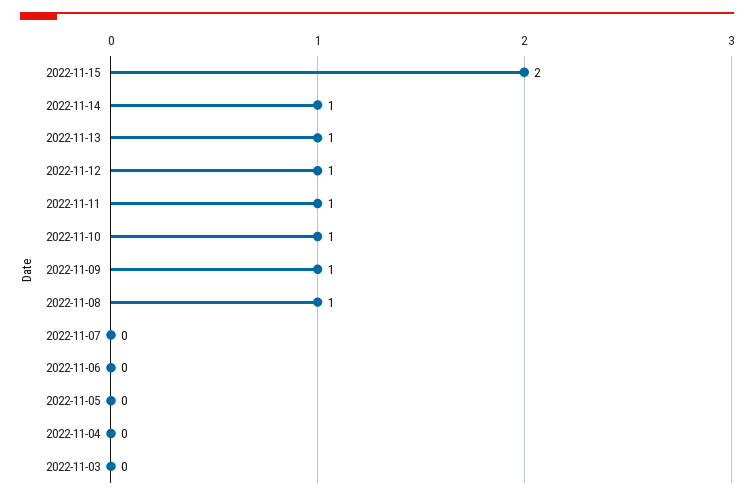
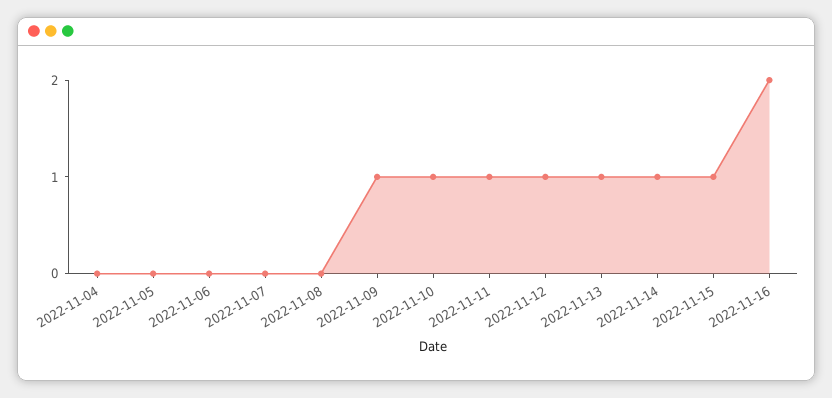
2022-11-15: 2 -> 1
2022-11-08: 1 -> 0
2022-11-03: 0 -> none
2022-11-16: none -> 2

